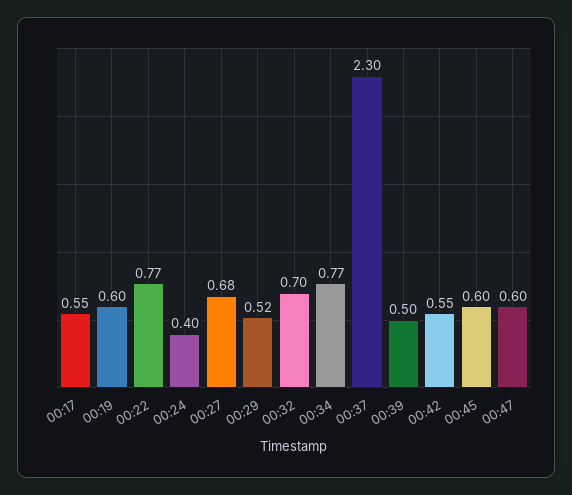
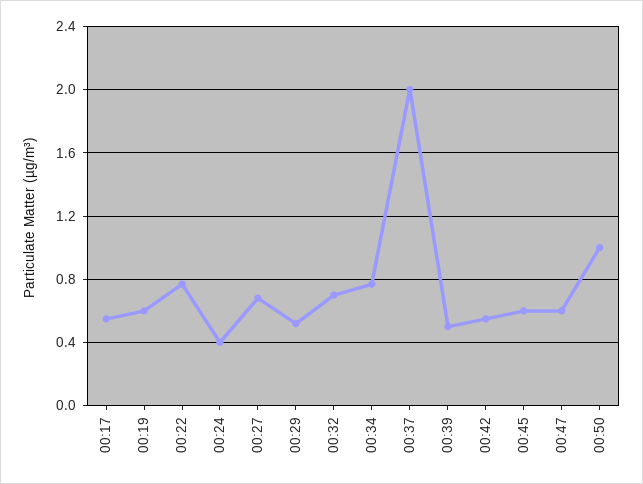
00:37: 2.3 -> 2
00:50: none -> 1

